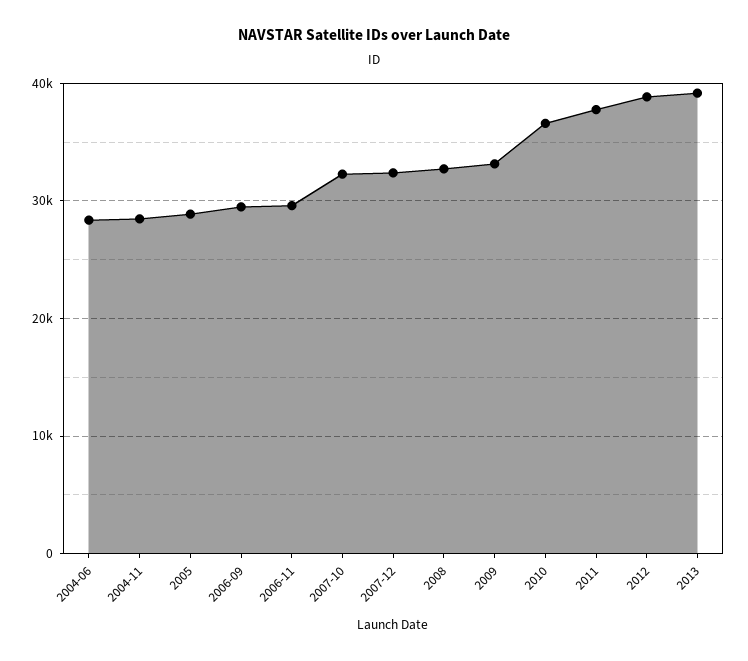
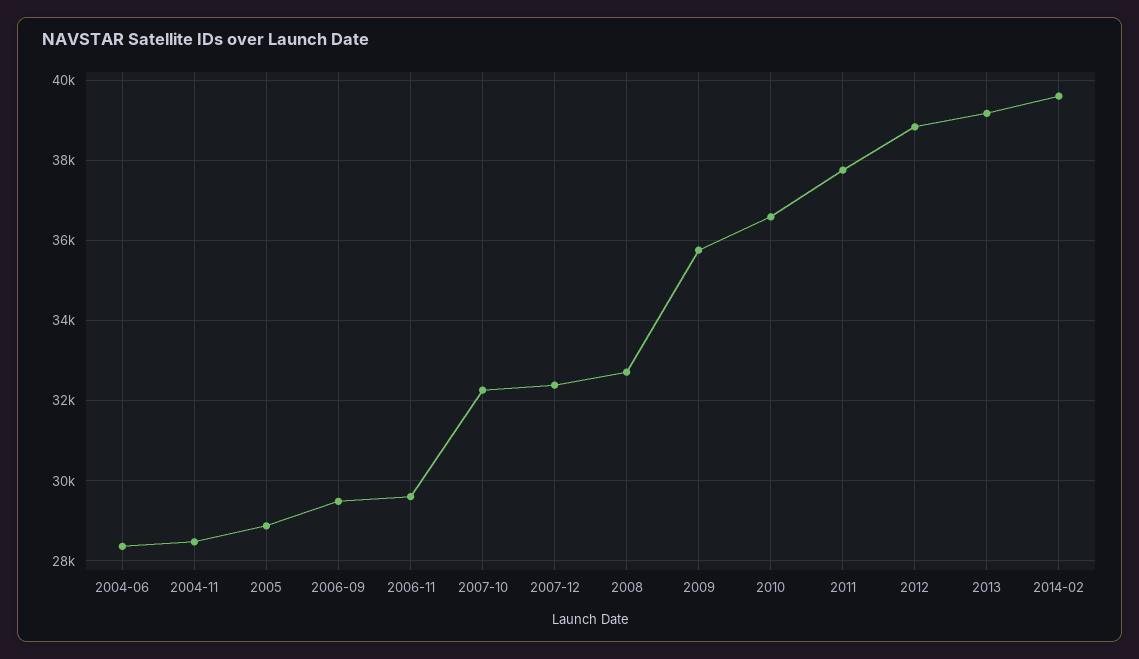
2009: 33000 -> 35800
2014-02: none -> 39600

